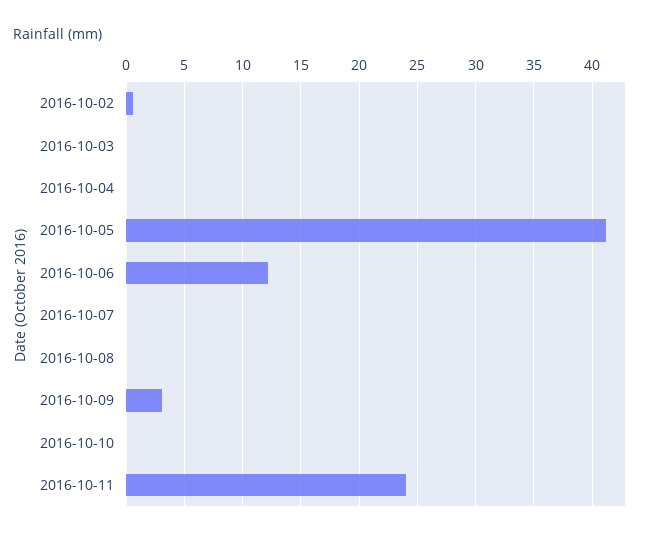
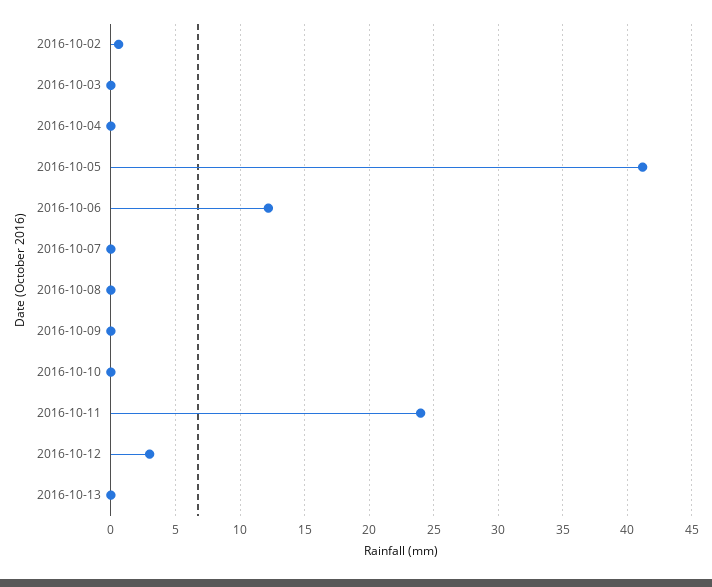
2016-10-09: 3 -> 0
2016-10-12: none -> 3
2016-10-13: none -> 0

